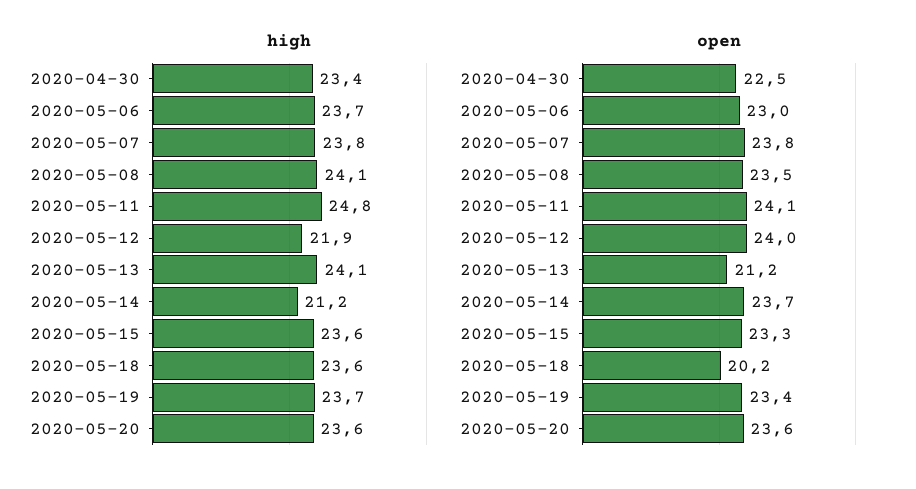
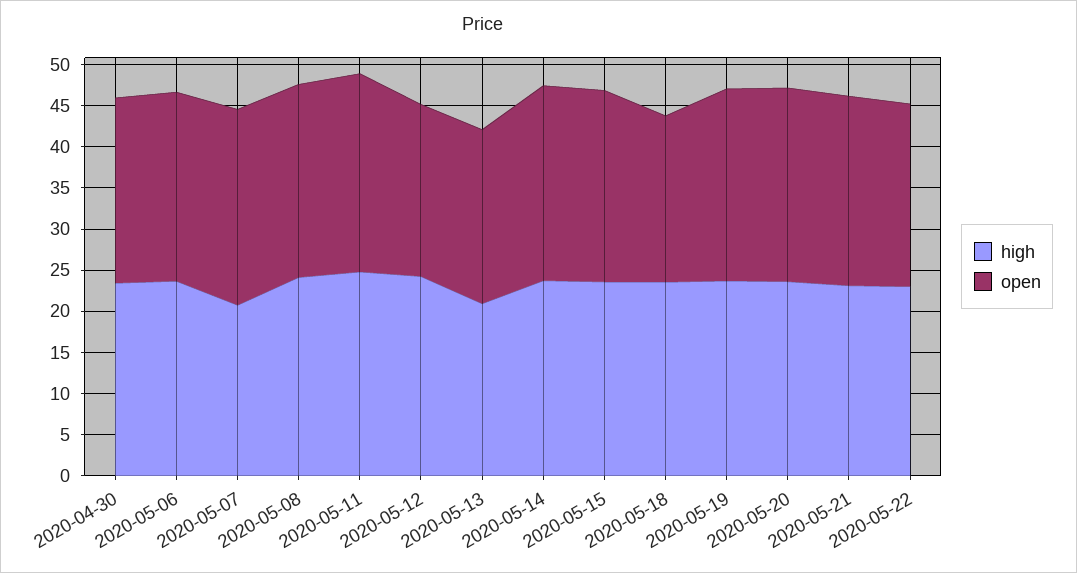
high, 2020-05-07: 23.8 -> 21
high, 2020-05-12: 21.9 -> 24
high, 2020-05-13: 24.1 -> 21
high, 2020-05-14: 21.2 -> 24
open, 2020-05-12: 24 -> 21
high, 2020-05-21: none -> 23
open, 2020-05-21: none -> 23
high, 2020-05-22: none -> 23
open, 2020-05-22: none -> 22

